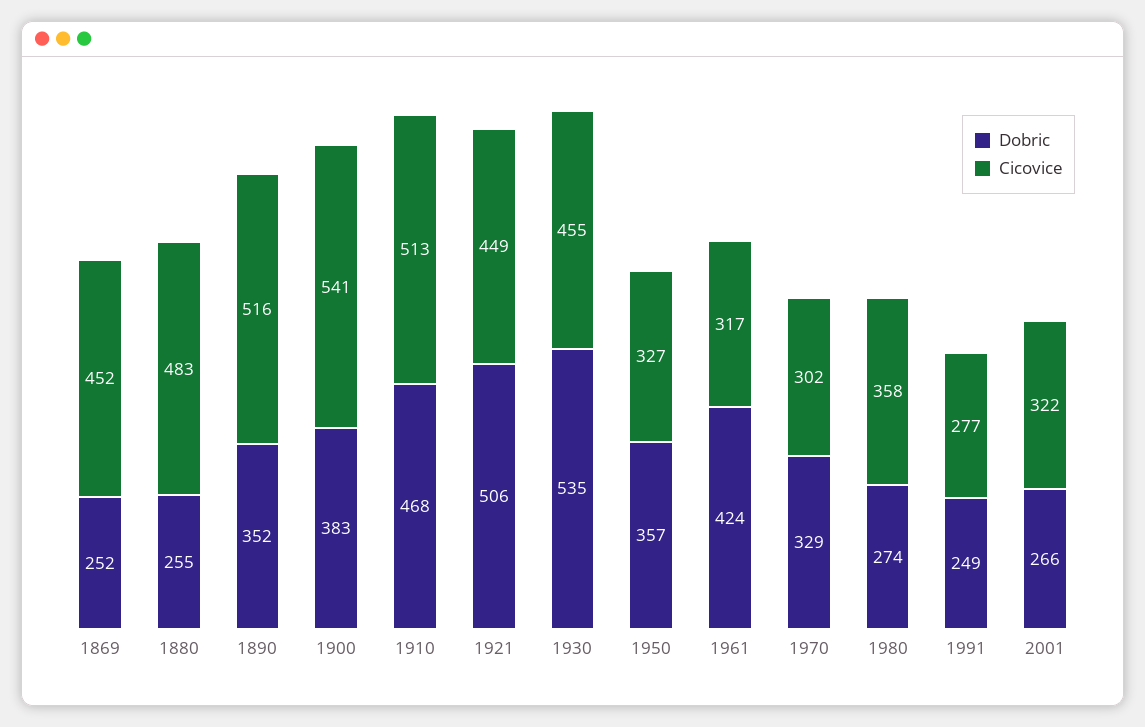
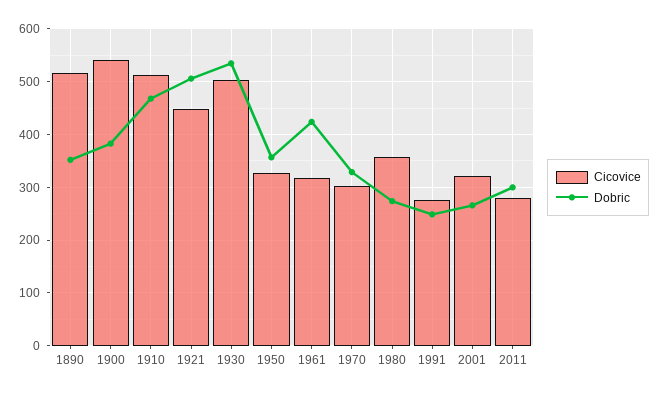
Dobric, 1869: 252 -> none
Cicovice, 1869: 452 -> none
Dobric, 1880: 255 -> none
Cicovice, 1880: 483 -> none
Cicovice, 1930: 455 -> 500
Cicovice, 2011: none -> 280
Dobric, 2011: none -> 300

